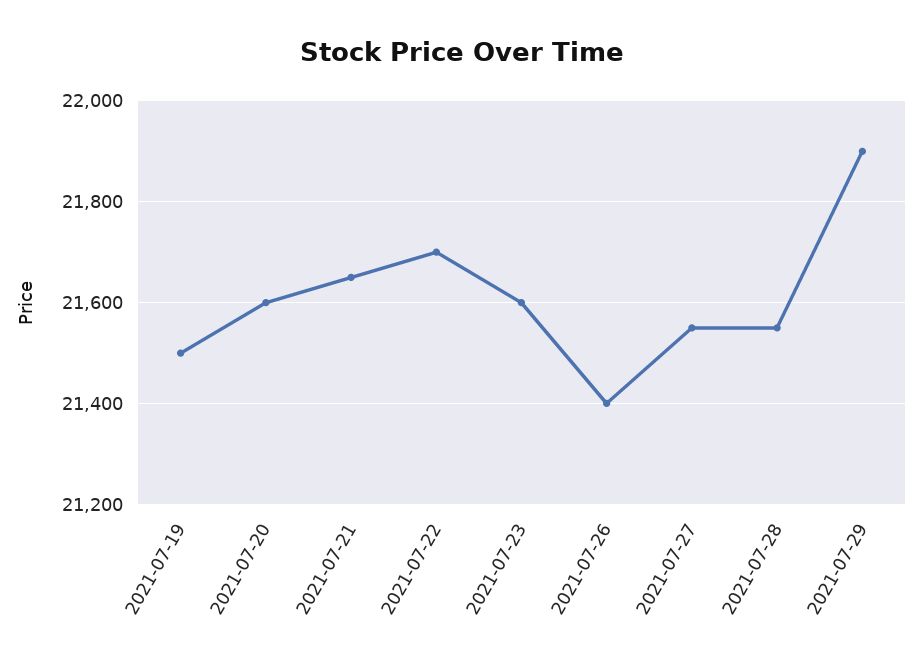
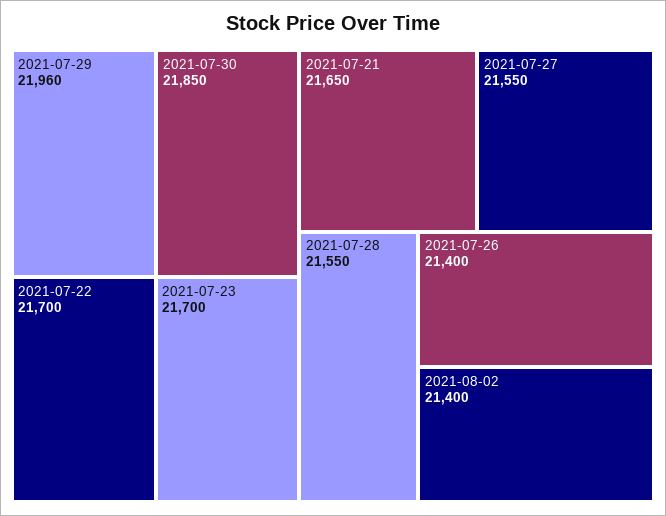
2021-07-19: 21500 -> none
2021-07-20: 21600 -> none
2021-07-23: 21600 -> 21700
2021-07-29: 21900 -> 21960
2021-07-30: none -> 21850
2021-08-02: none -> 21400

